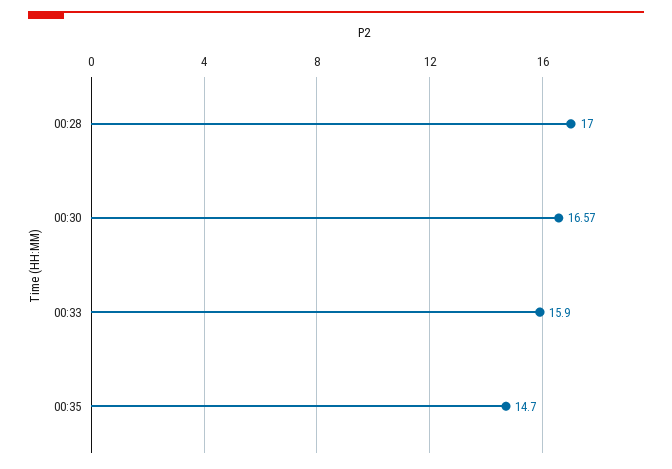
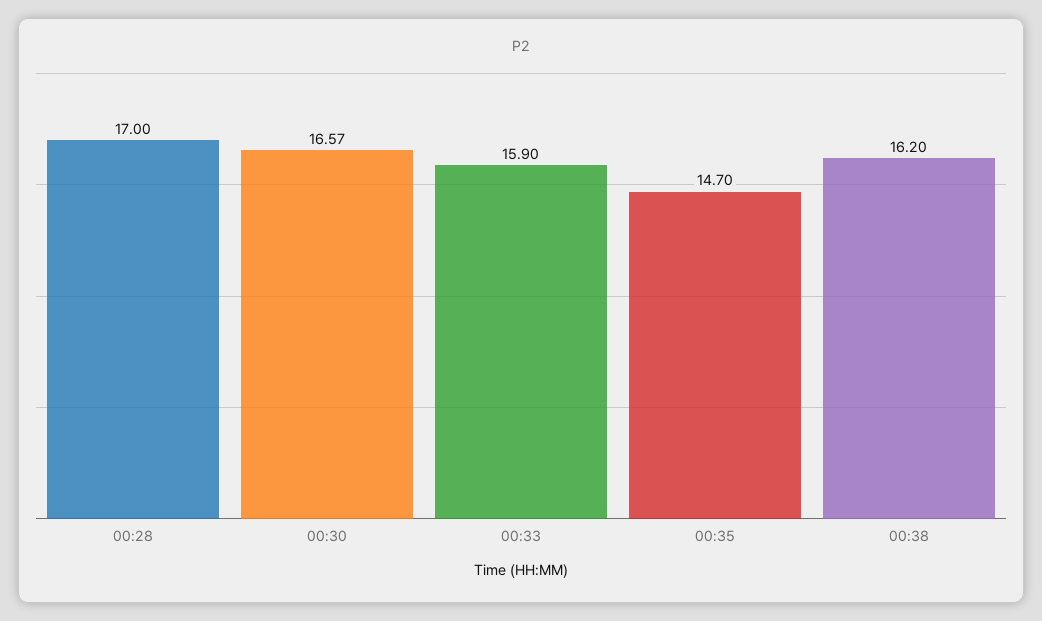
00:38: none -> 16.2

